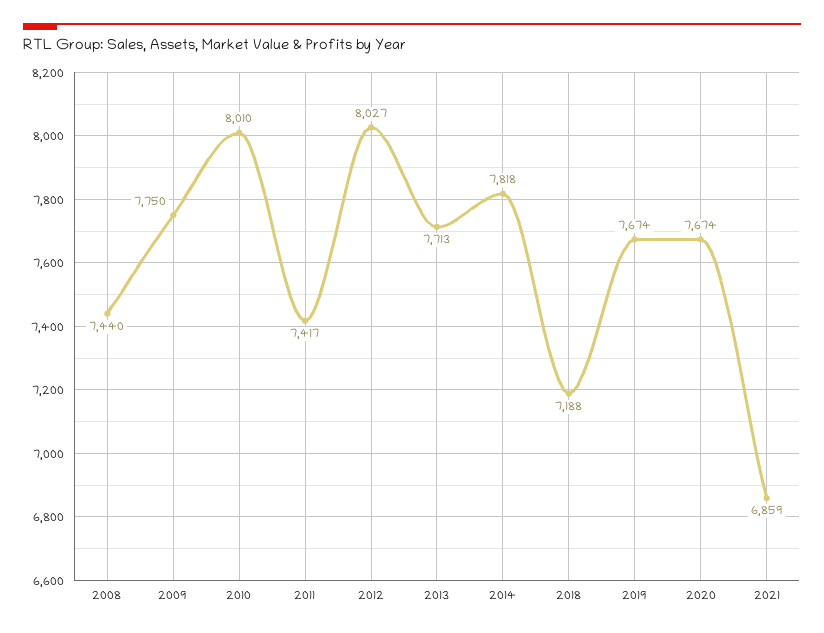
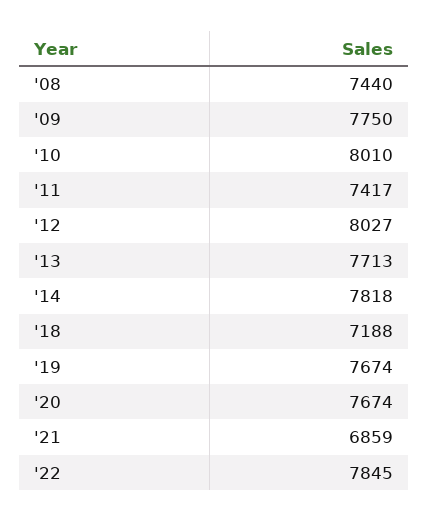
'22: none -> 7845

